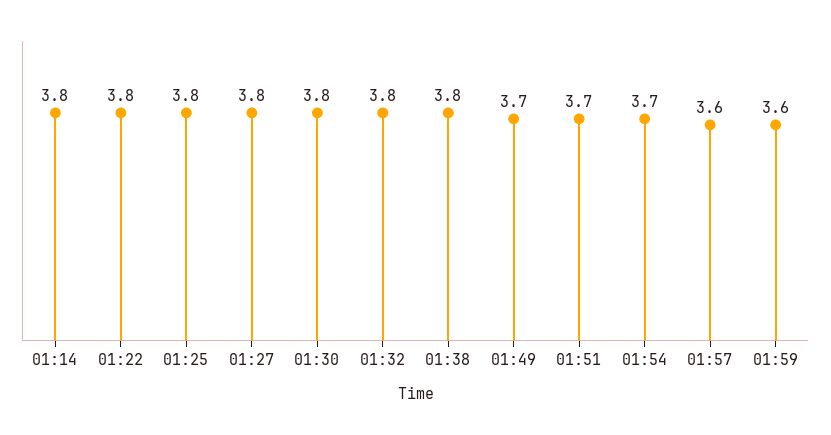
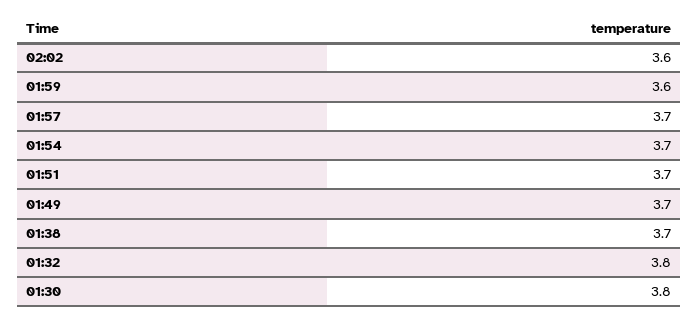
01:14: 3.8 -> none
01:22: 3.8 -> none
01:25: 3.8 -> none
01:27: 3.8 -> none
01:38: 3.8 -> 3.7
01:57: 3.6 -> 3.7
02:02: none -> 3.6

